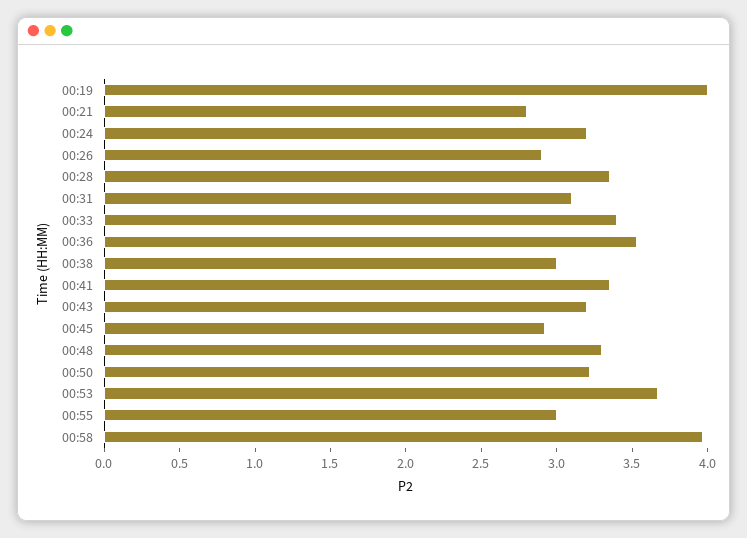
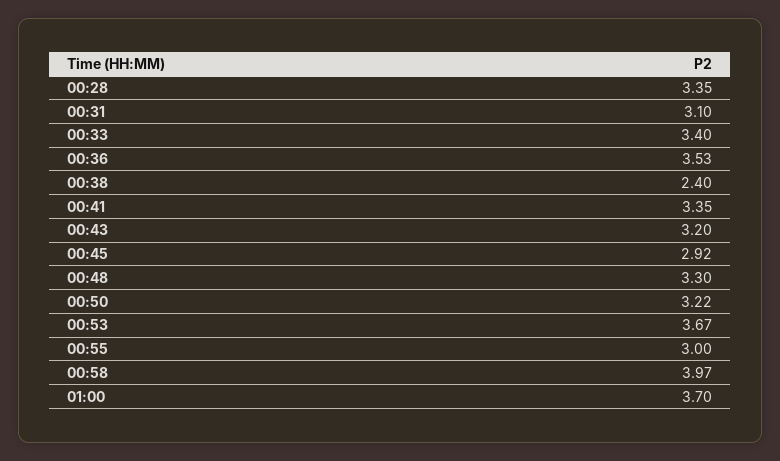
00:19: 4 -> none
00:21: 2.8 -> none
00:24: 3.2 -> none
00:26: 2.9 -> none
00:38: 3 -> 2.4
01:00: none -> 3.7

